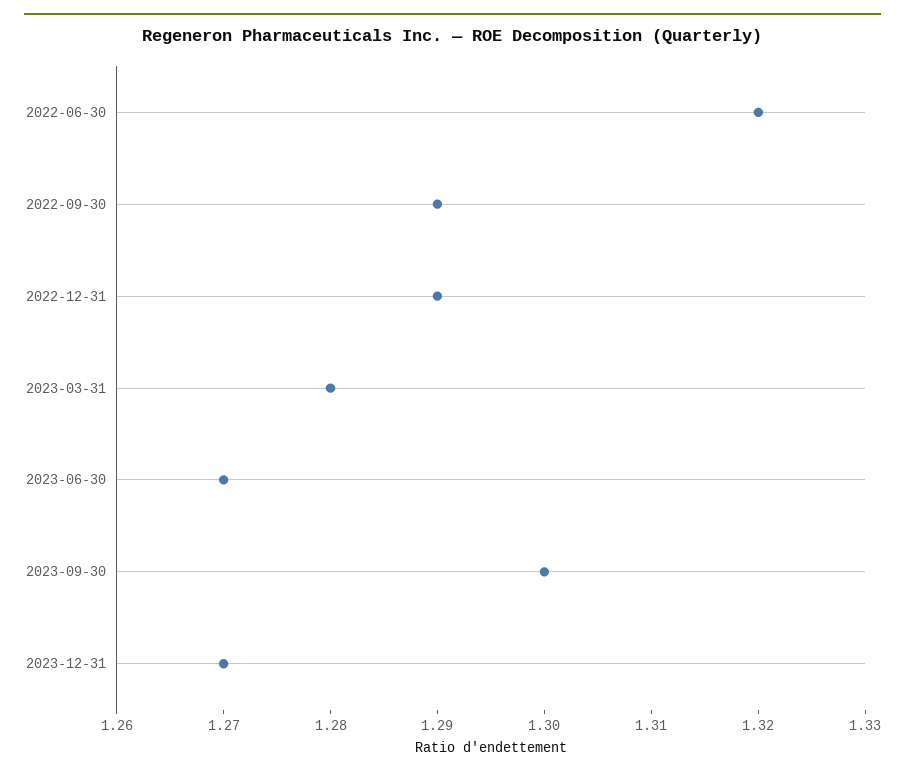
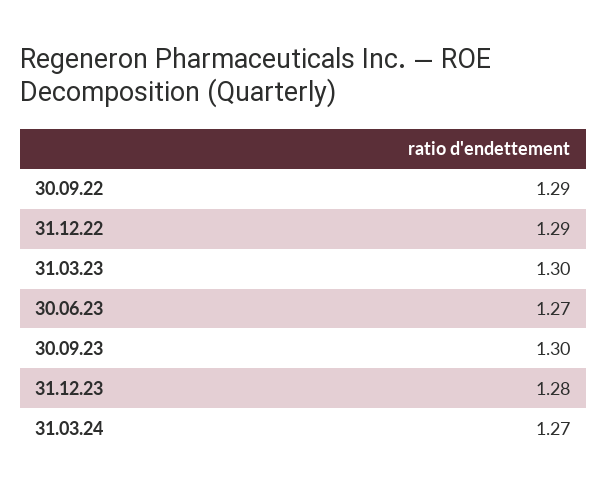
2022-06-30: 1.32 -> none
2023-03-31: 1.28 -> 1.3
2023-12-31: 1.27 -> 1.28
31.03.24: none -> 1.27

